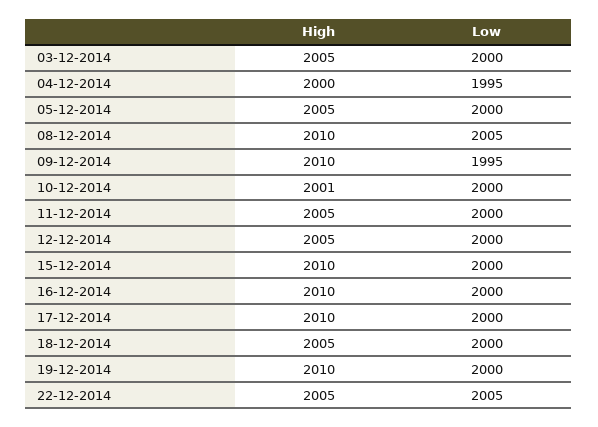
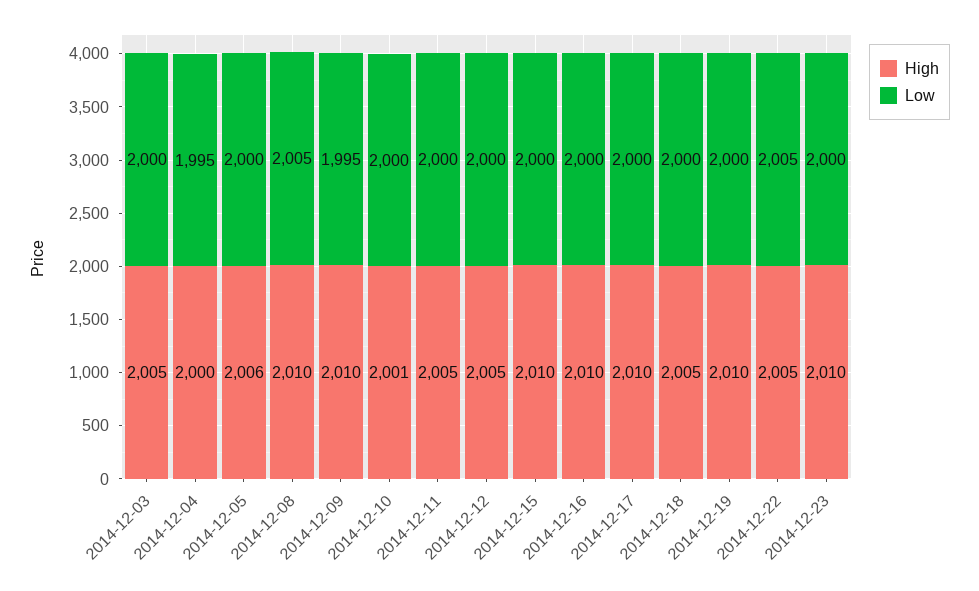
High, 05-12-2014: 2005 -> 2006
High, 2014-12-23: none -> 2010
Low, 2014-12-23: none -> 2000

